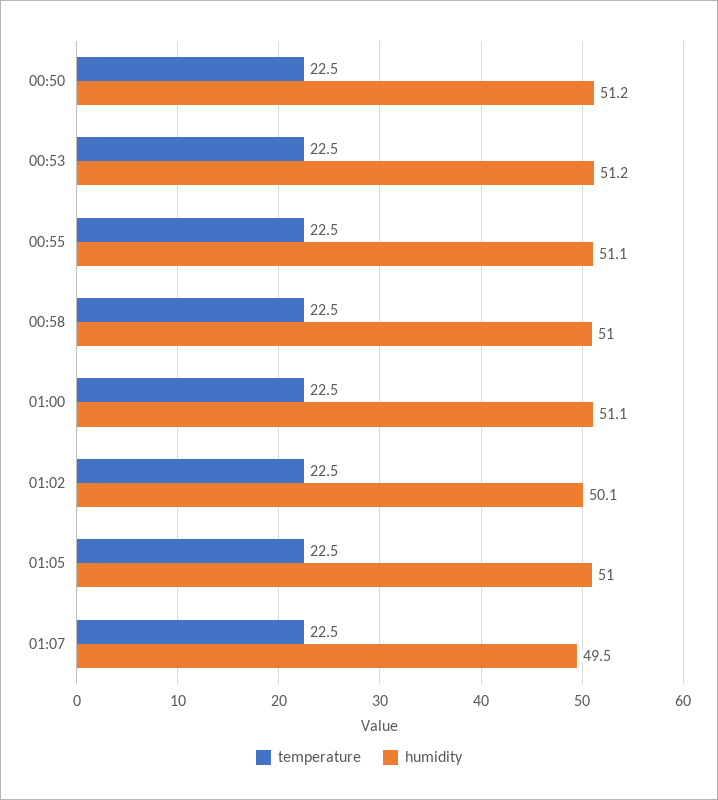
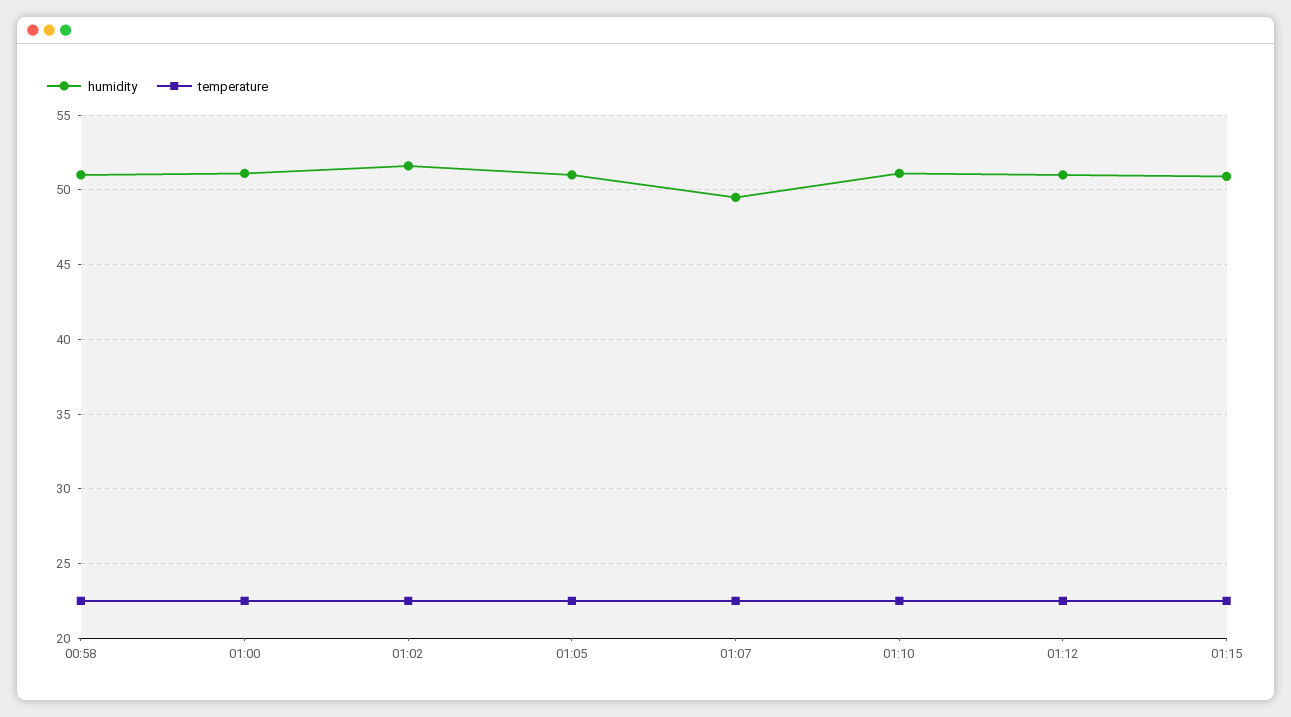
temperature, 00:50: 22.5 -> none
humidity, 00:50: 51.2 -> none
temperature, 00:53: 22.5 -> none
humidity, 00:53: 51.2 -> none
temperature, 00:55: 22.5 -> none
humidity, 00:55: 51.1 -> none
humidity, 01:02: 50.1 -> 51.5
humidity, 01:10: none -> 51
temperature, 01:10: none -> 22.5
humidity, 01:12: none -> 51
temperature, 01:12: none -> 22.5
humidity, 01:15: none -> 51
temperature, 01:15: none -> 22.5

